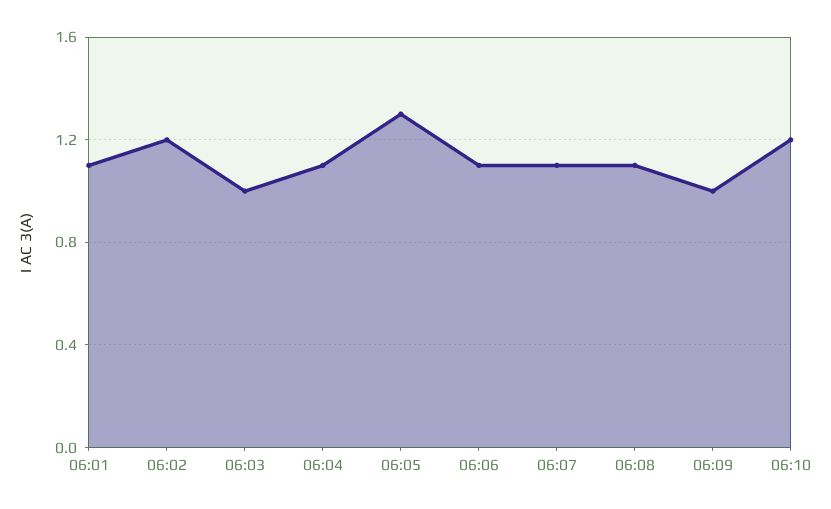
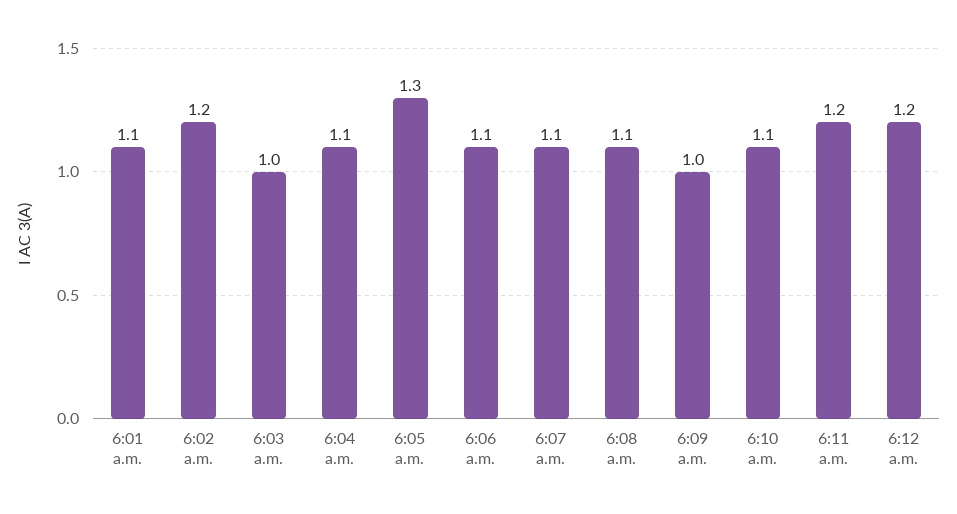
06:10: 1.2 -> 1.1
6:11 a.m.: none -> 1.2
6:12 a.m.: none -> 1.2

